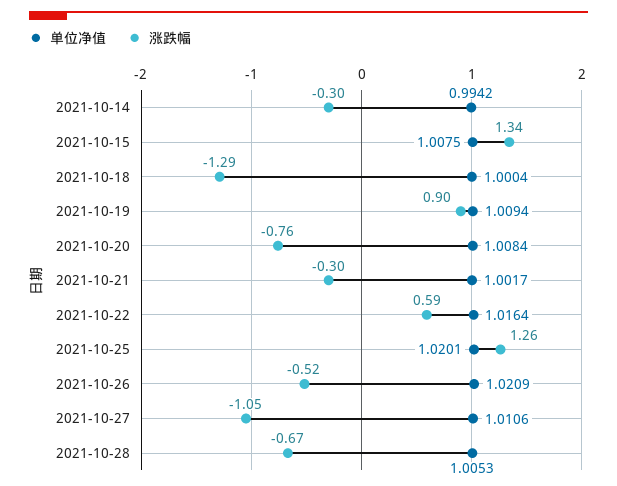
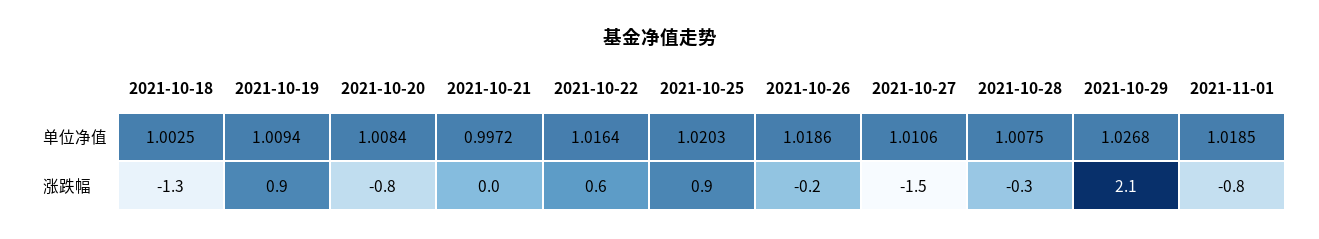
单位净值, 2021-10-14: 0.9942 -> none
涨跌幅, 2021-10-14: -0.3 -> none
单位净值, 2021-10-15: 1.0075 -> none
涨跌幅, 2021-10-15: 1.34 -> none
单位净值, 2021-10-18: 1.0004 -> 1.0025
单位净值, 2021-10-21: 1.0017 -> 0.9972
涨跌幅, 2021-10-21: -0.3 -> 0
单位净值, 2021-10-25: 1.0201 -> 1.0203
涨跌幅, 2021-10-25: 1.26 -> 0.9
单位净值, 2021-10-26: 1.0209 -> 1.0186
涨跌幅, 2021-10-26: -0.52 -> -0.2
涨跌幅, 2021-10-27: -1.05 -> -1.5
单位净值, 2021-10-28: 1.0053 -> 1.0075
涨跌幅, 2021-10-28: -0.67 -> -0.3
单位净值, 2021-10-29: none -> 1.0268
单位净值, 2021-11-01: none -> 1.0185
涨跌幅, 2021-10-29: none -> 2.1
涨跌幅, 2021-11-01: none -> -0.8

